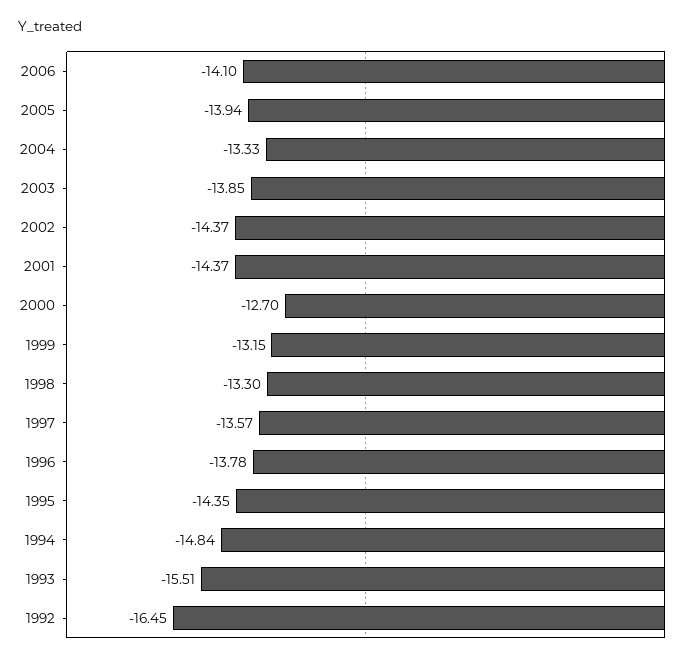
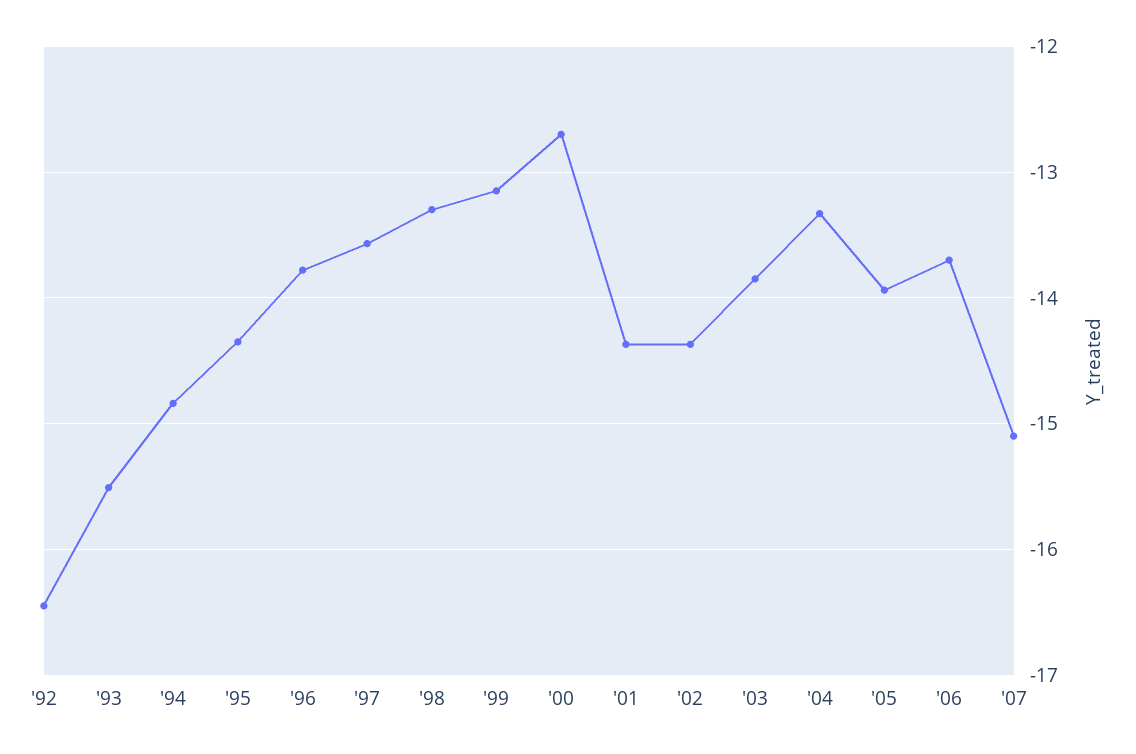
2006: -14.1 -> -13.7
'07: none -> -15.1

